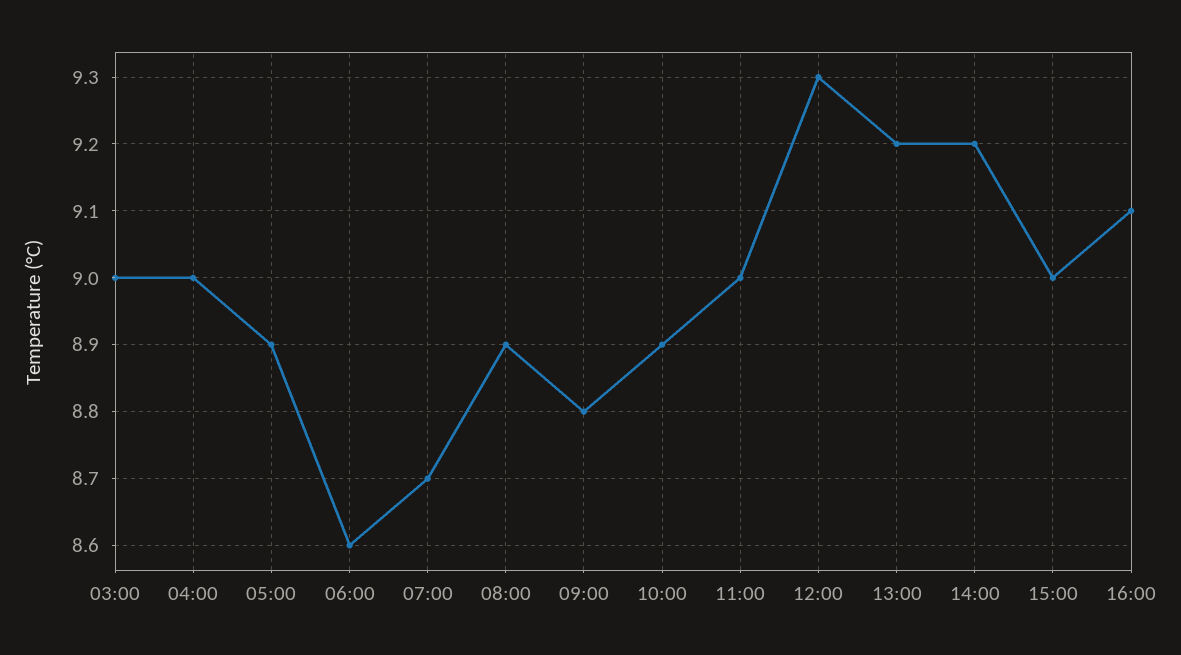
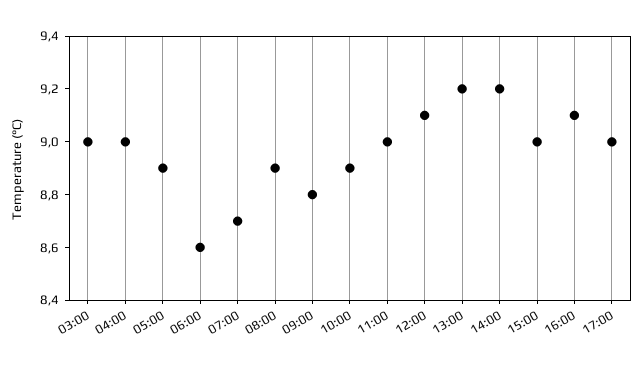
12:00: 9.3 -> 9.1
17:00: none -> 9

